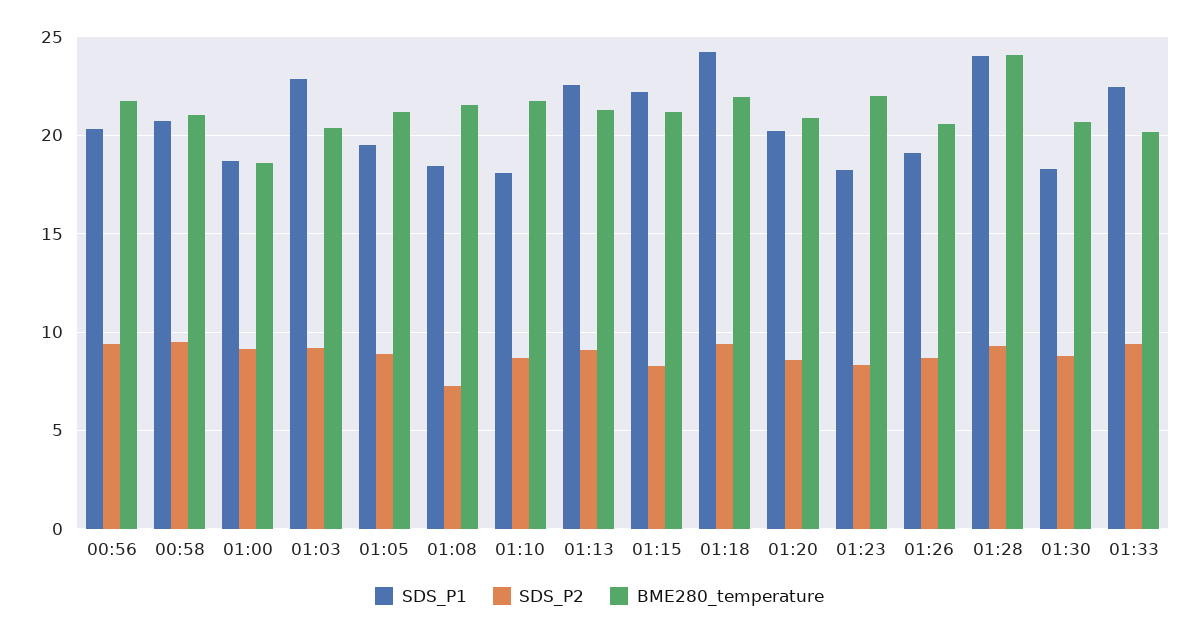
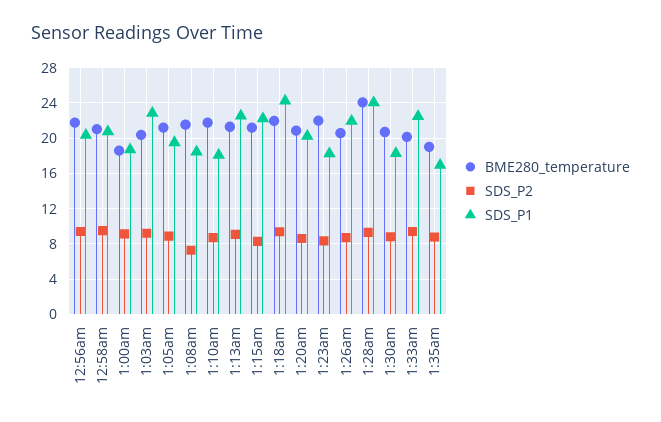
SDS_P1, 01:26: 19 -> 22
BME280_temperature, 1:35am: none -> 19
SDS_P2, 1:35am: none -> 9
SDS_P1, 1:35am: none -> 17

